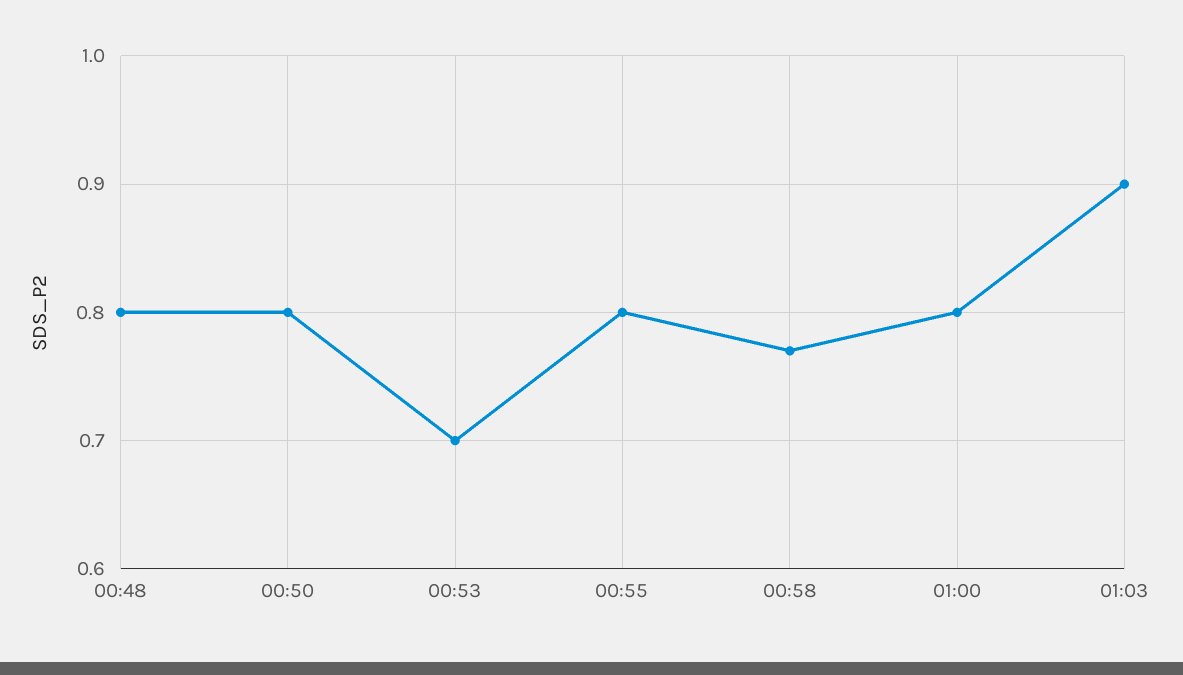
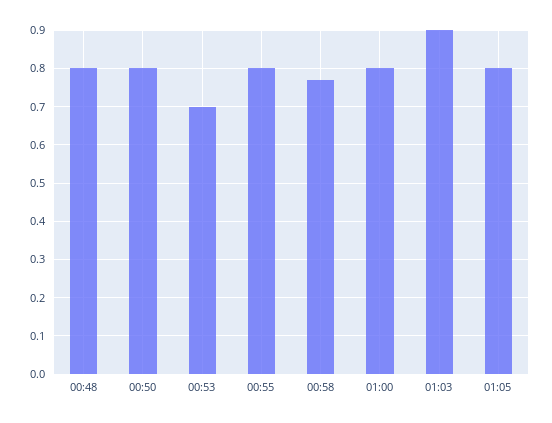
01:05: none -> 0.8

